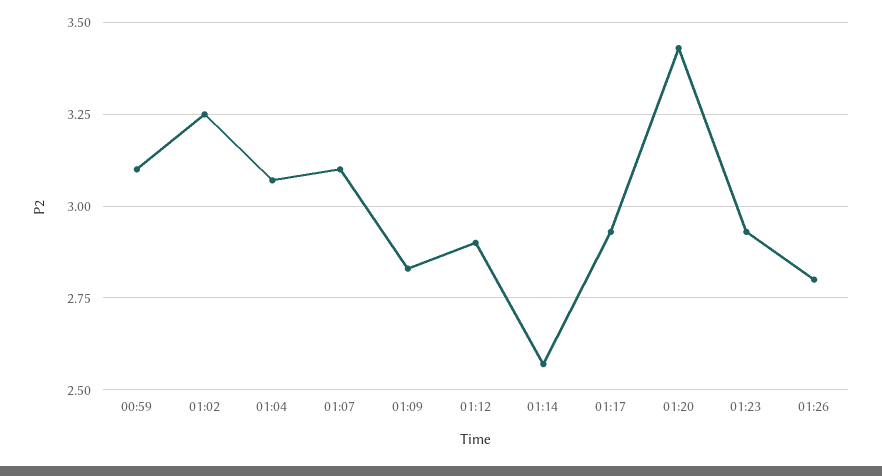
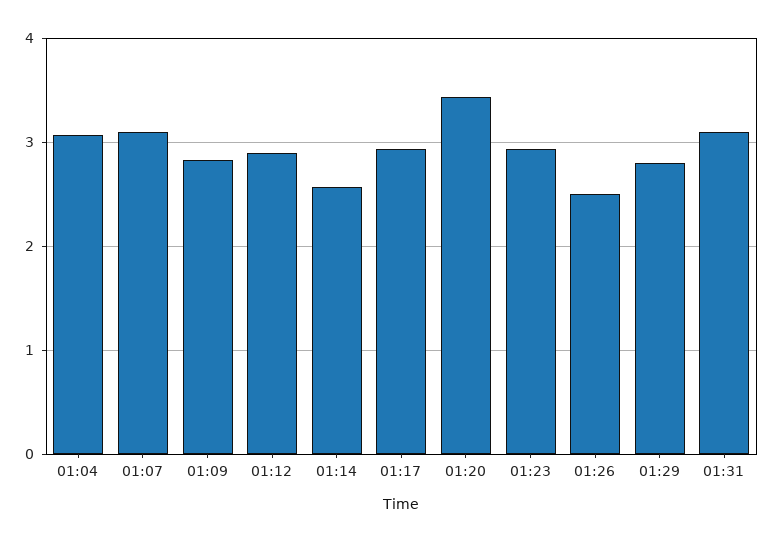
00:59: 3.1 -> none
01:02: 3.25 -> none
01:26: 2.8 -> 2.5
01:29: none -> 2.8
01:31: none -> 3.1

